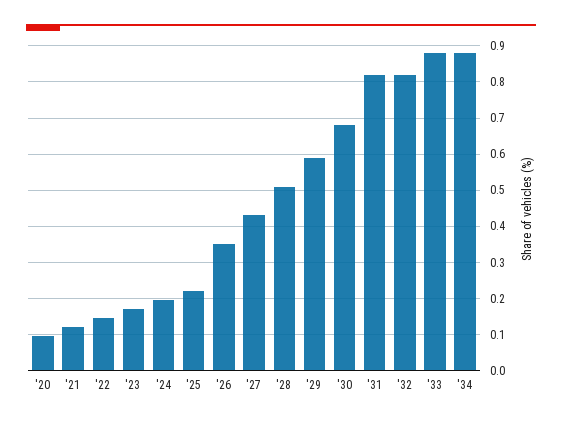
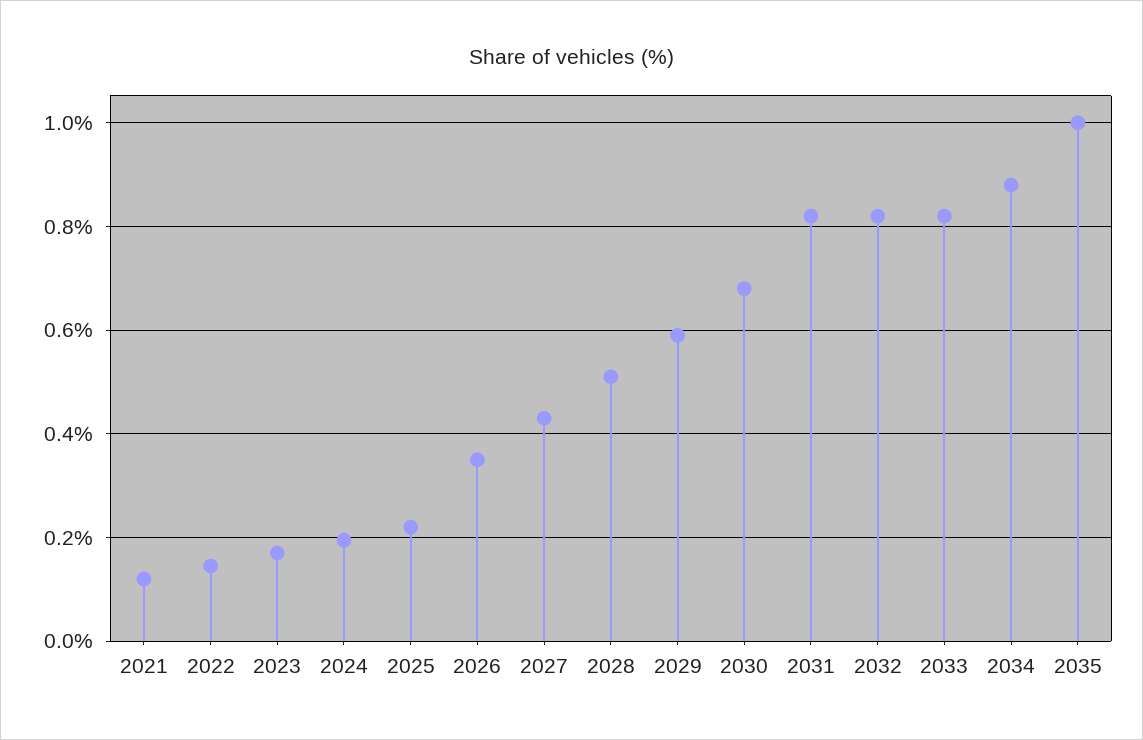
'20: 0.1 -> none
'33: 0.88 -> 0.82
2035: none -> 1

